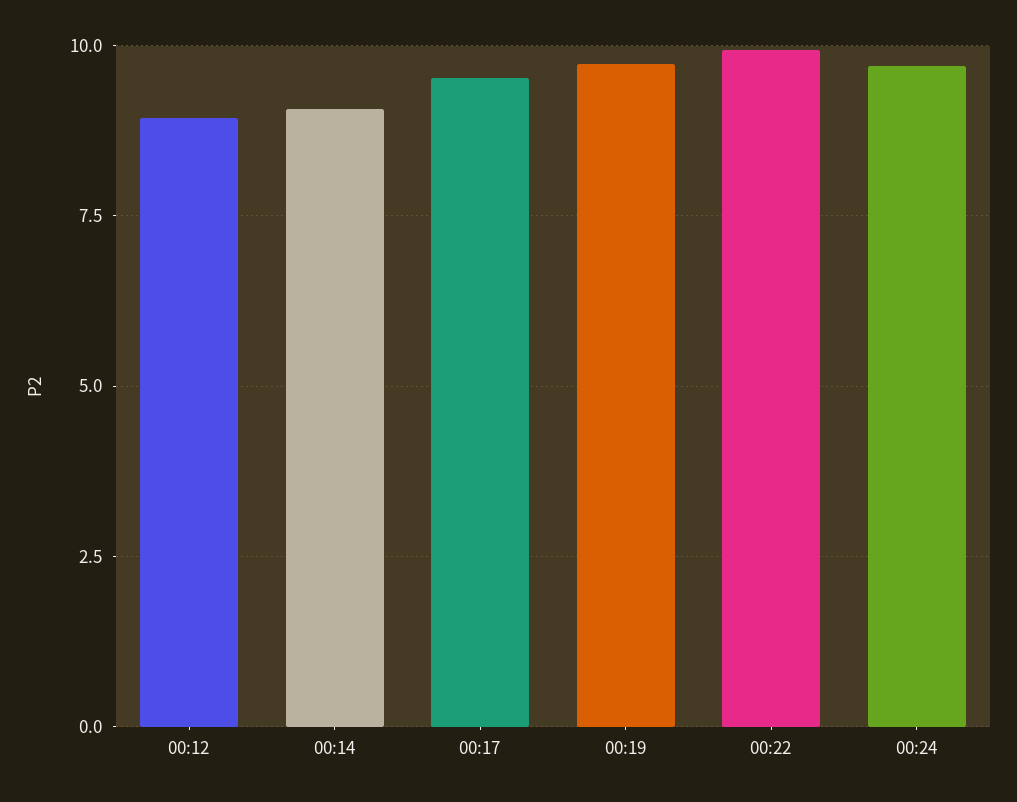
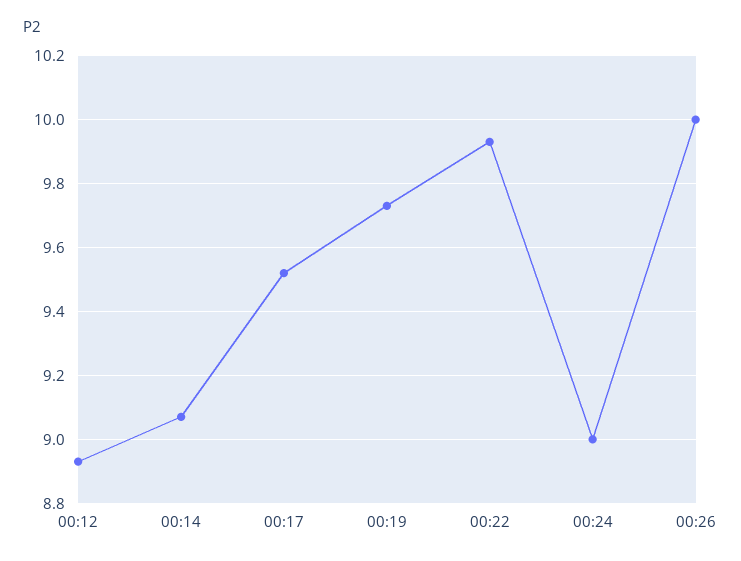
00:24: 9.75 -> 9
00:26: none -> 10

